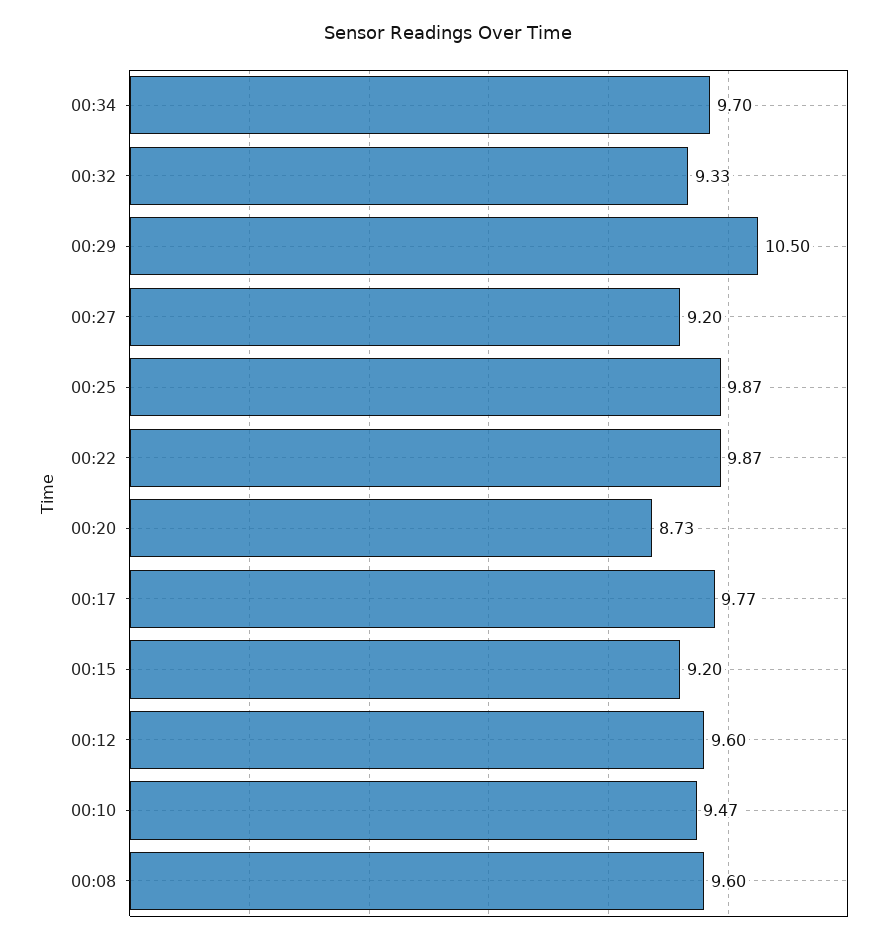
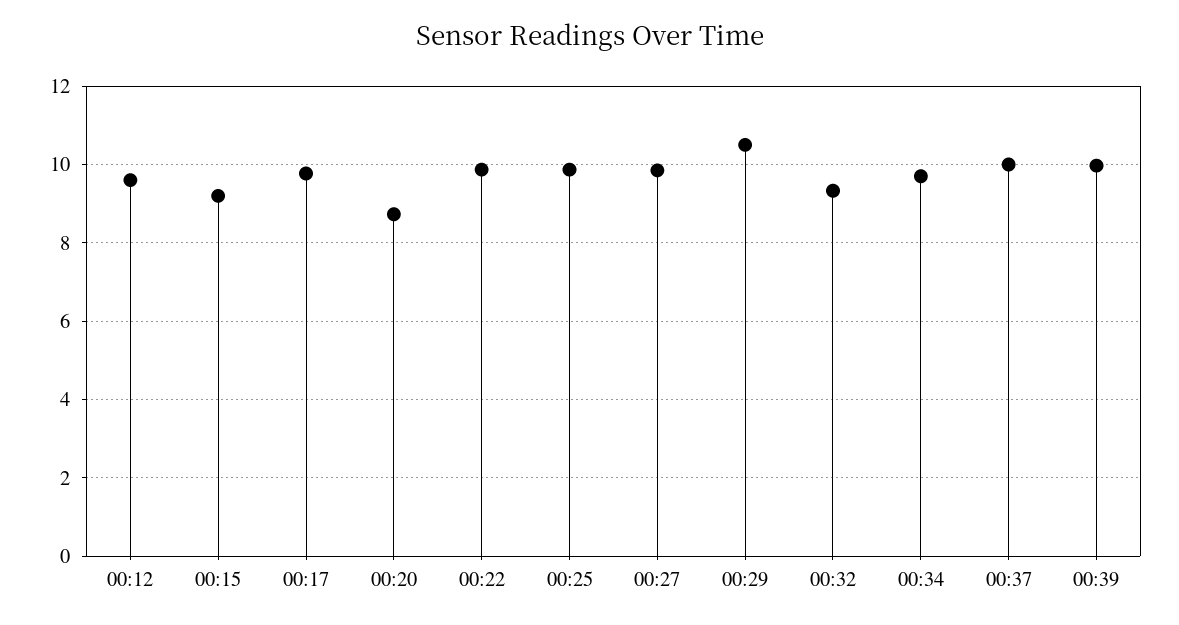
00:27: 9.2 -> 9.8
00:10: 9.47 -> none
00:08: 9.6 -> none
00:37: none -> 10
00:39: none -> 10

